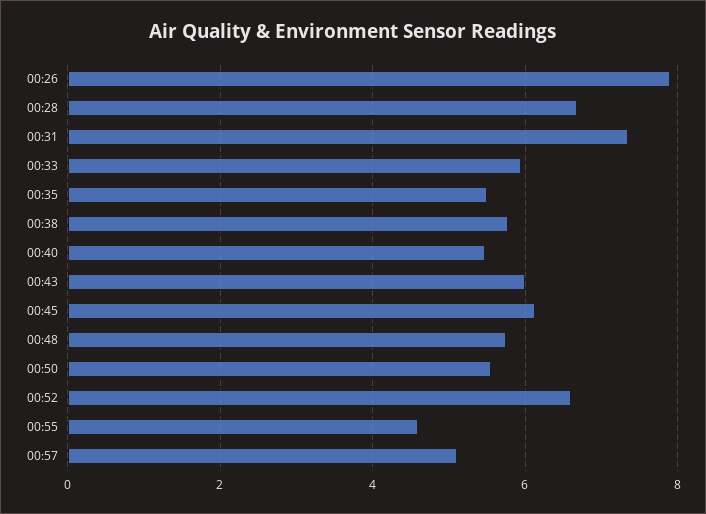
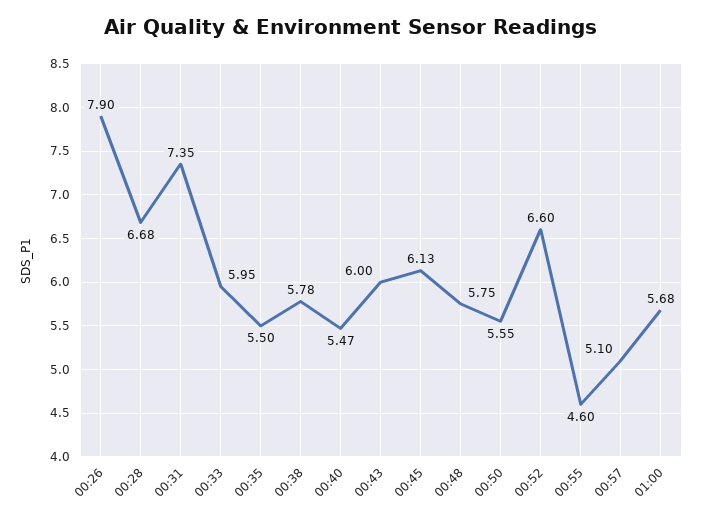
01:00: none -> 5.68

